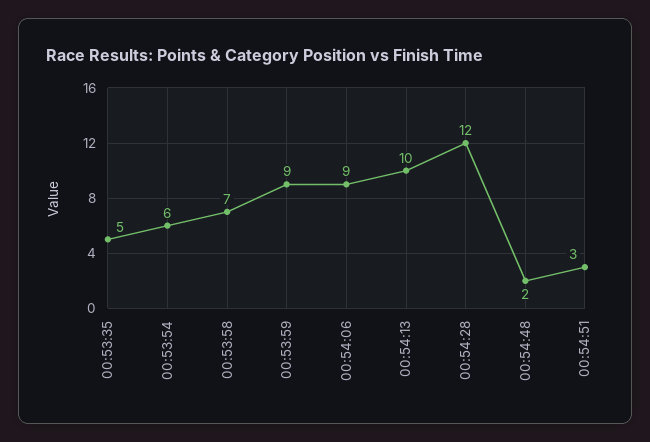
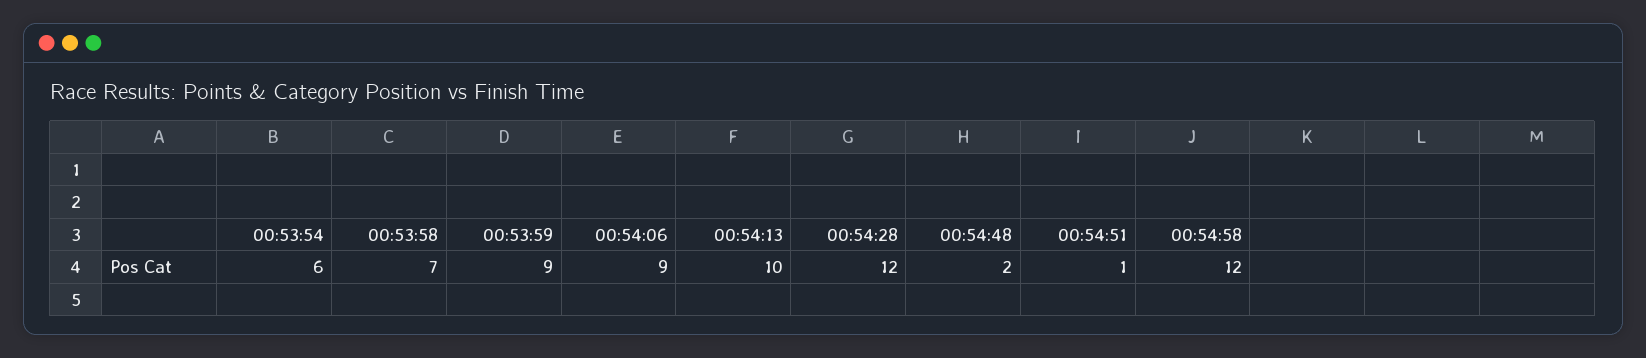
00:53:35: 5 -> none
00:54:51: 3 -> 1
00:54:58: none -> 12

